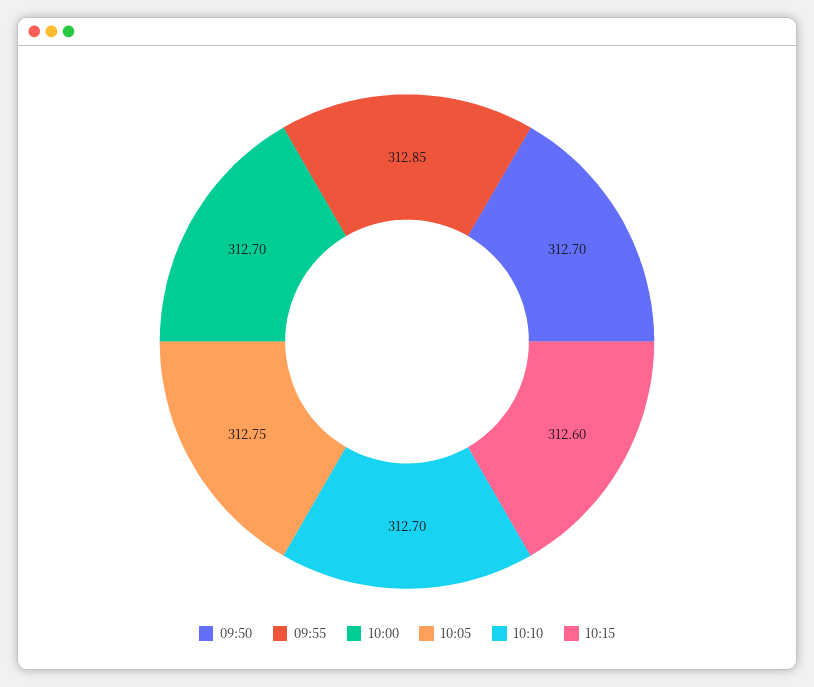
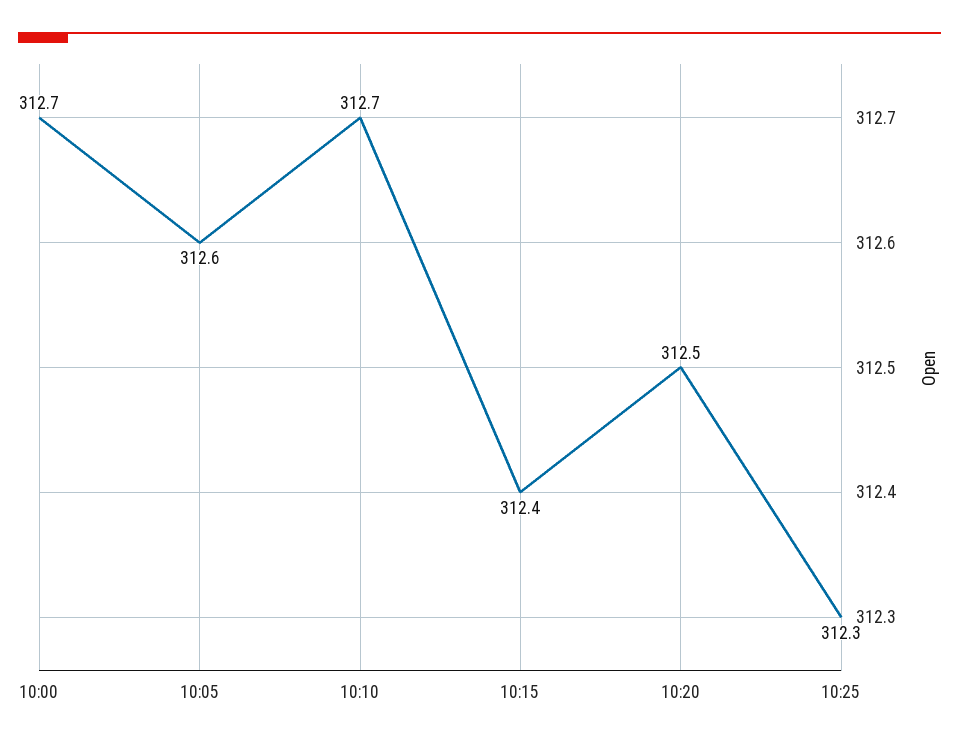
09:50: 312.7 -> none
09:55: 312.85 -> none
10:05: 312.75 -> 312.6
10:15: 312.6 -> 312.4
10:20: none -> 312.5
10:25: none -> 312.3

